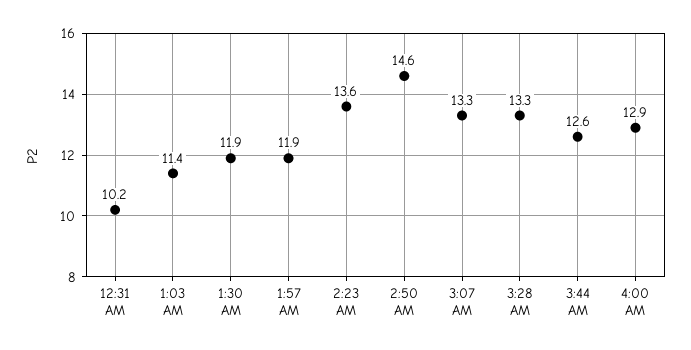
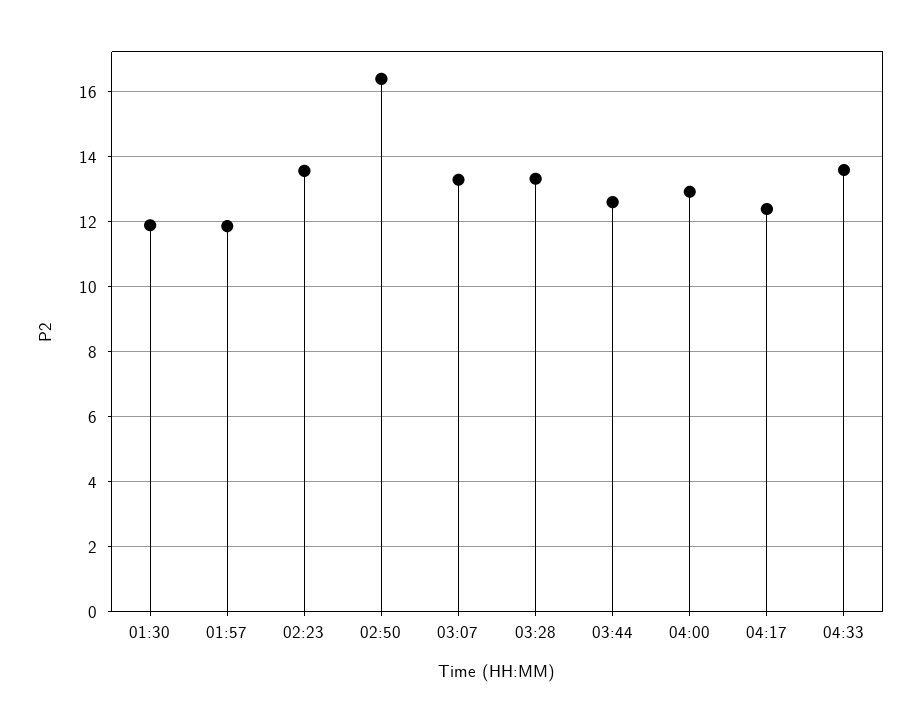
12:31 AM: 10.2 -> none
1:03 AM: 11.4 -> none
2:50 AM: 14.6 -> 16.4
04:17: none -> 12.4
04:33: none -> 13.6

